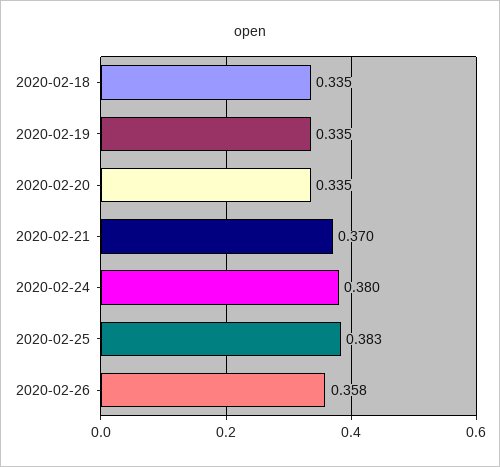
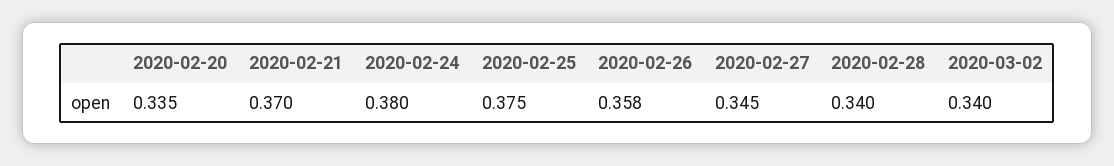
2020-02-18: 0.335 -> none
2020-02-19: 0.335 -> none
2020-02-25: 0.383 -> 0.375
2020-02-27: none -> 0.345
2020-02-28: none -> 0.34
2020-03-02: none -> 0.34

